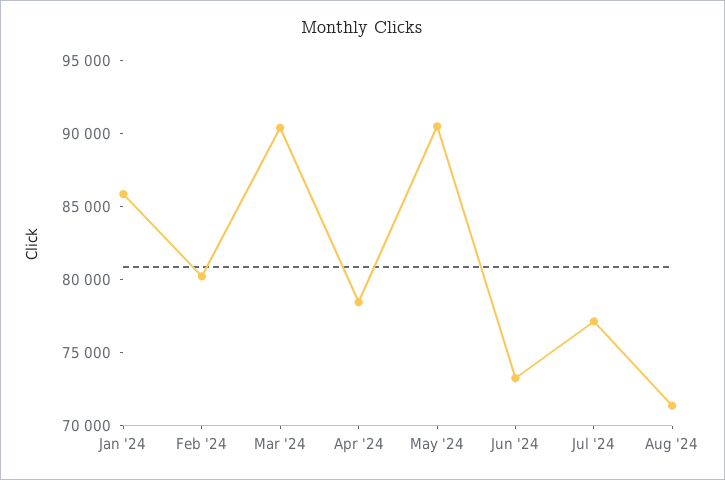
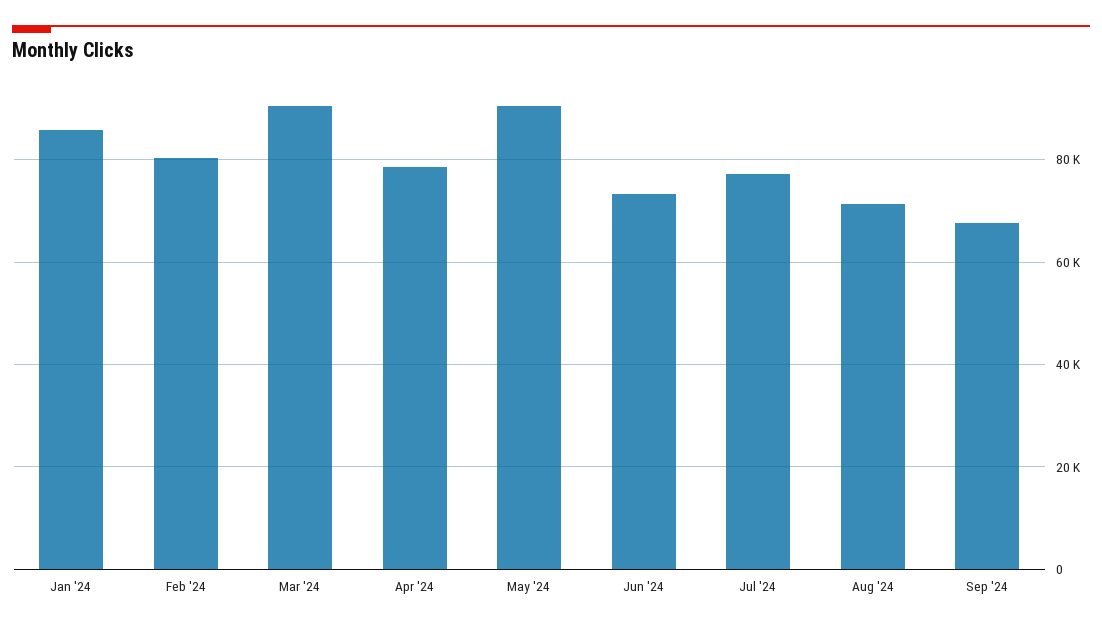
Sep '24: none -> 68000

